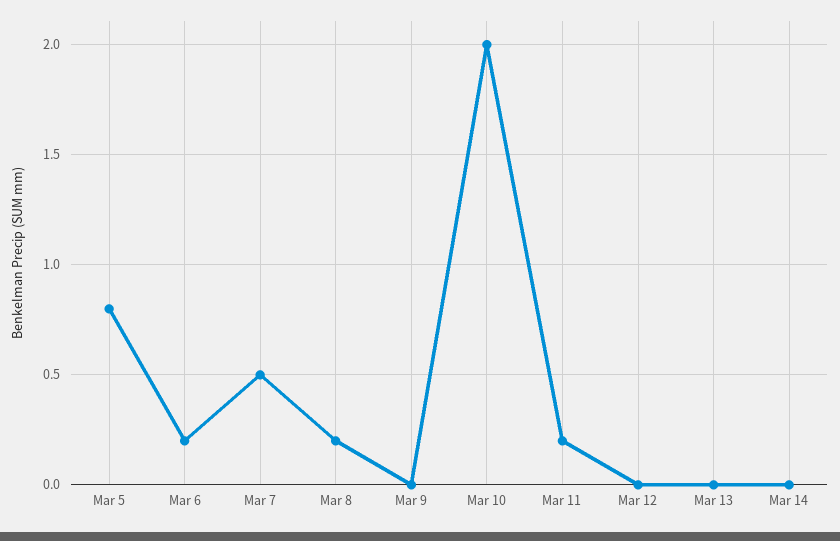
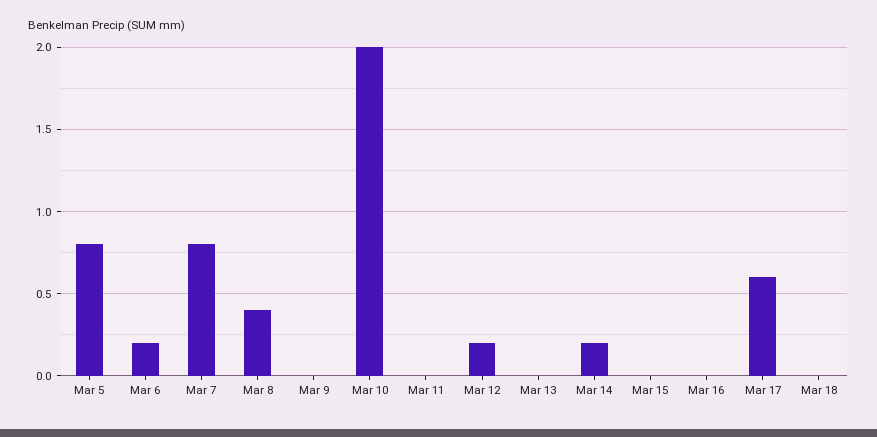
Mar 7: 0.5 -> 0.8
Mar 8: 0.2 -> 0.4
Mar 11: 0.2 -> 0
Mar 12: 0 -> 0.2
Mar 14: 0 -> 0.2
Mar 15: none -> 0
Mar 16: none -> 0
Mar 17: none -> 0.6
Mar 18: none -> 0

